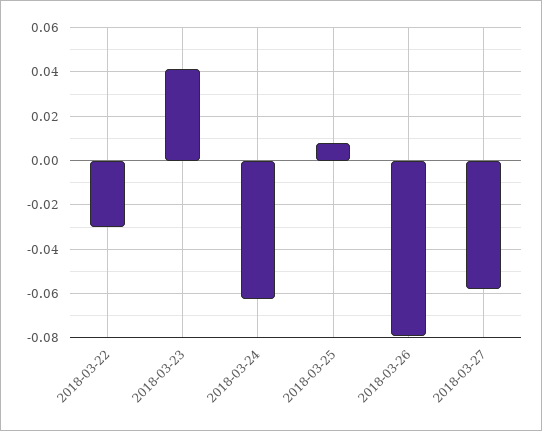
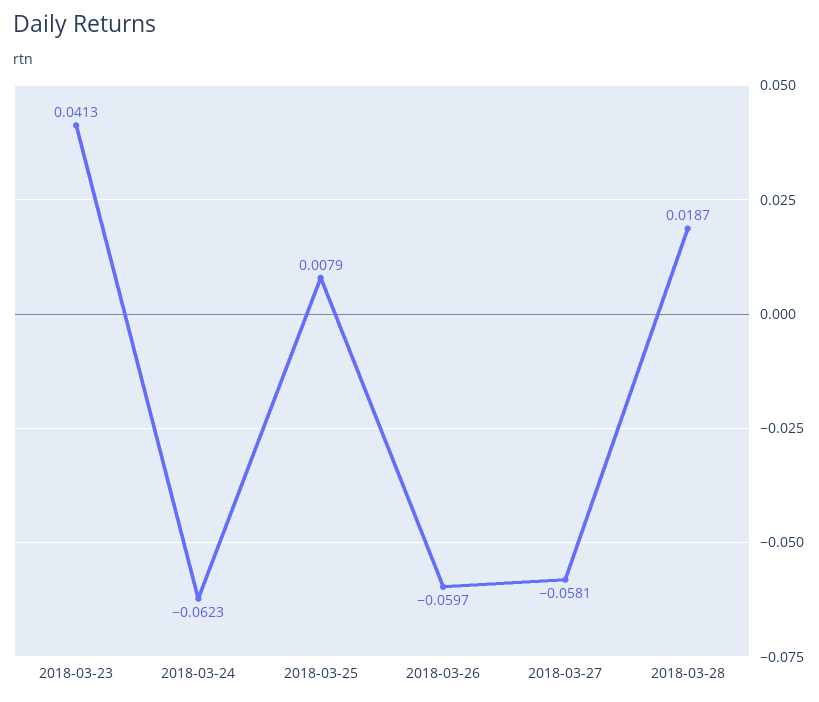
2018-03-22: -0.03 -> none
2018-03-26: -0.08 -> -0.0597
2018-03-28: none -> 0.0187

